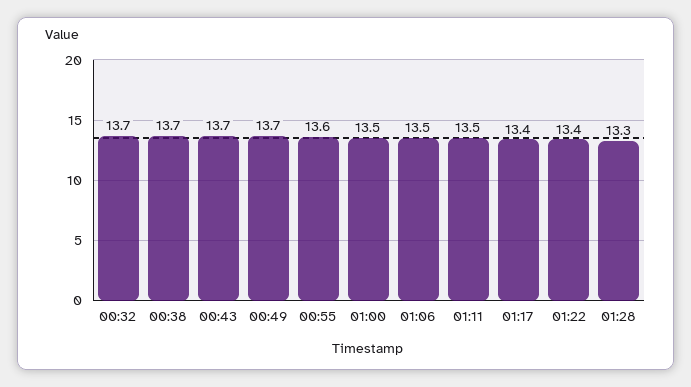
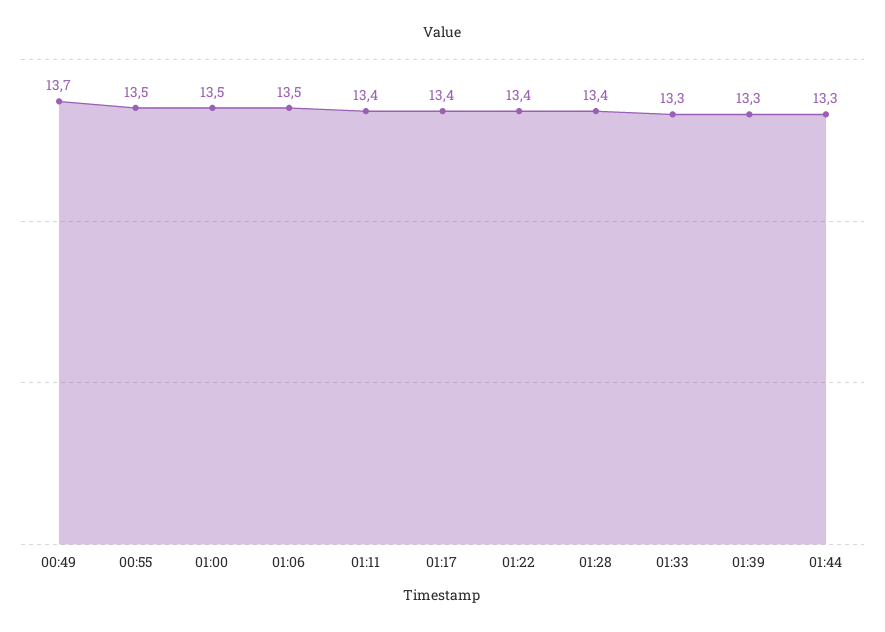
00:32: 13.7 -> none
00:38: 13.7 -> none
00:43: 13.7 -> none
00:55: 13.6 -> 13.5
01:11: 13.5 -> 13.4
01:28: 13.3 -> 13.4
01:33: none -> 13.3
01:39: none -> 13.3
01:44: none -> 13.3

